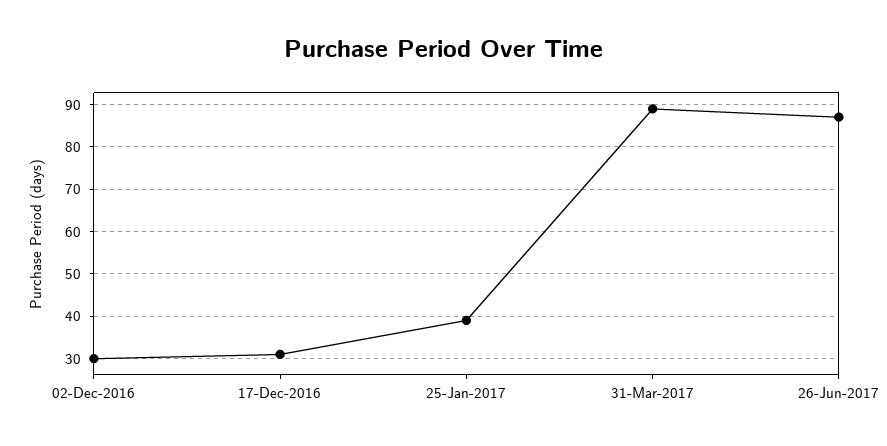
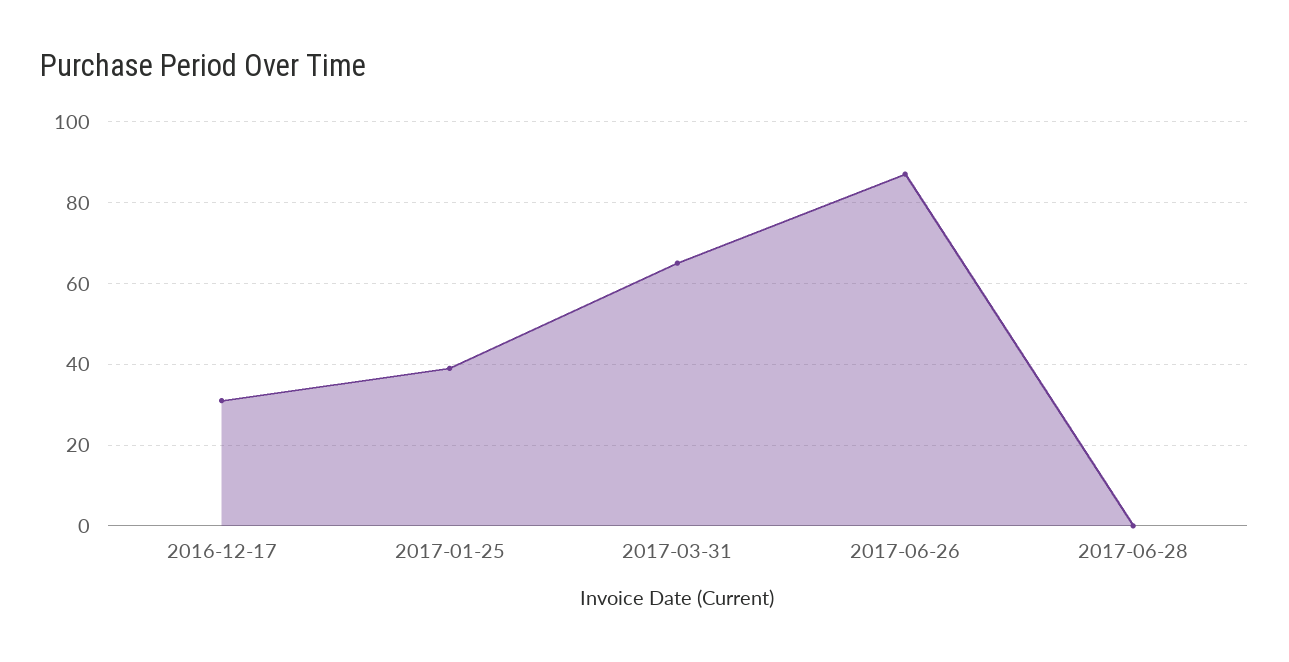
02-Dec-2016: 30 -> none
31-Mar-2017: 90 -> 65
2017-06-28: none -> 0

